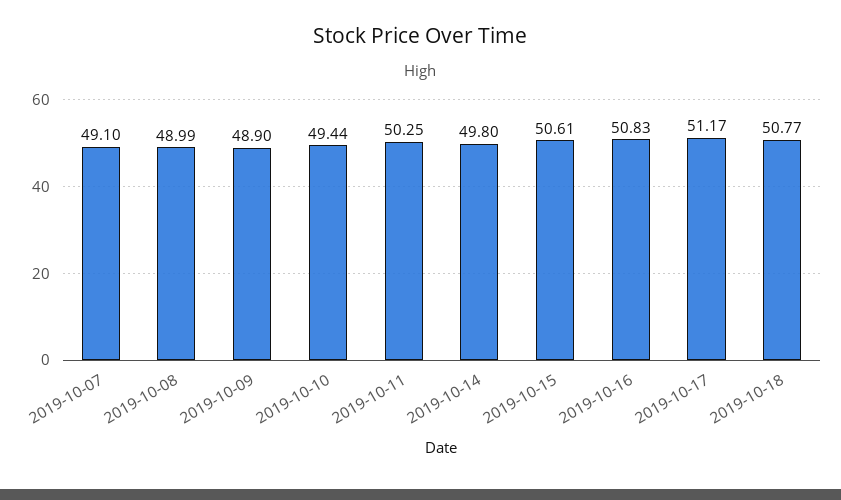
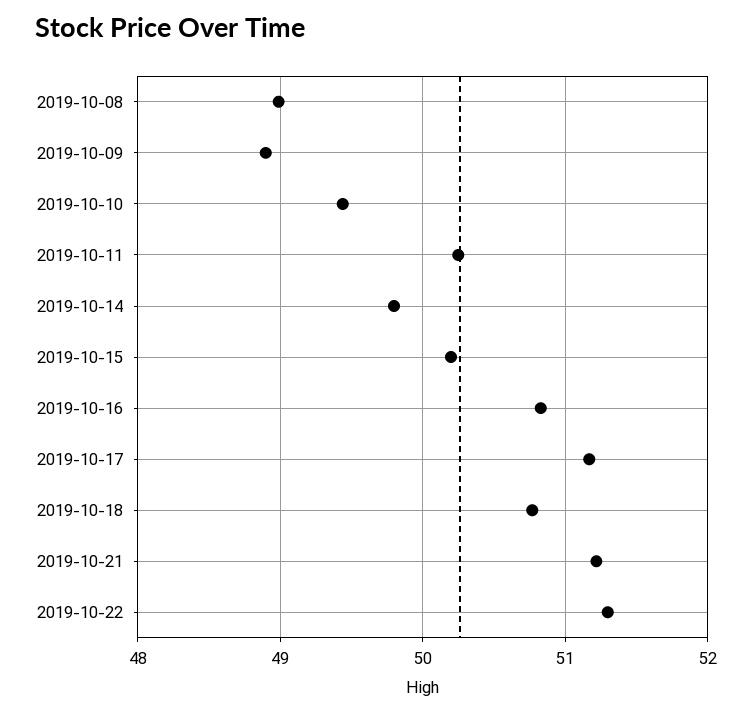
2019-10-07: 49.1 -> none
2019-10-15: 50.61 -> 50.2
2019-10-21: none -> 51.2
2019-10-22: none -> 51.3

